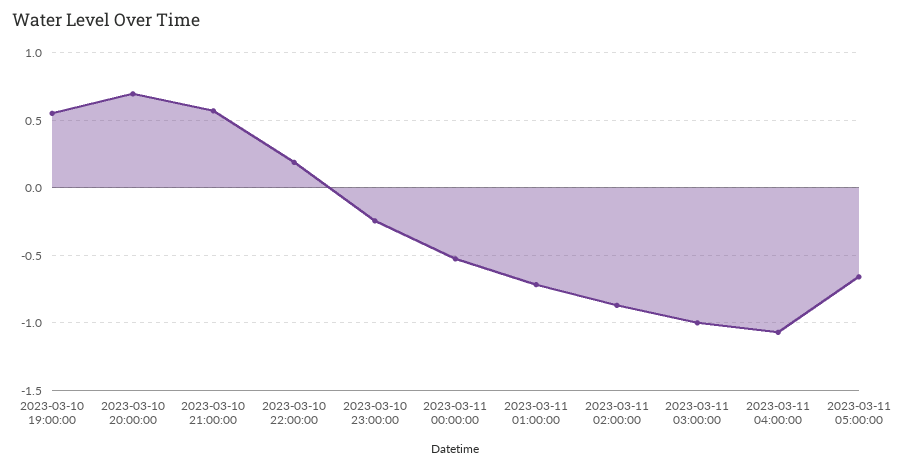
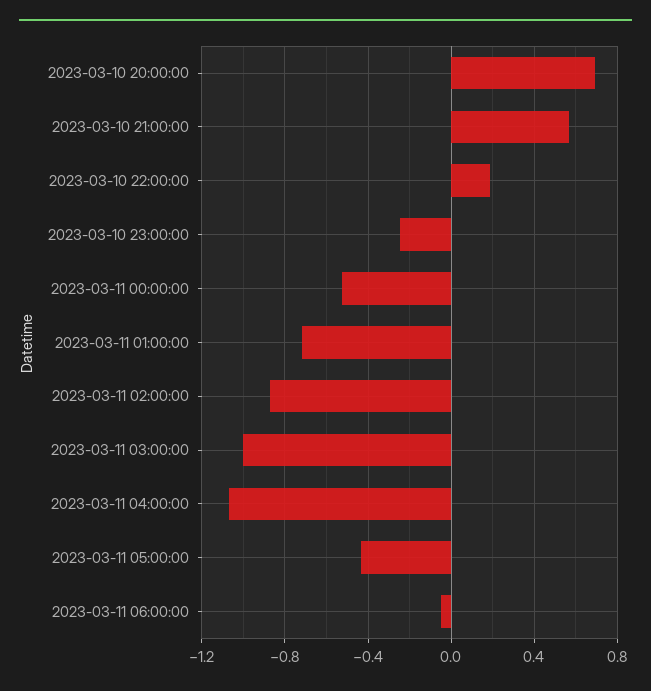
2023-03-10 19:00:00: 0.55 -> none
2023-03-11 05:00:00: -0.65 -> -0.45
2023-03-11 06:00:00: none -> -0.05

